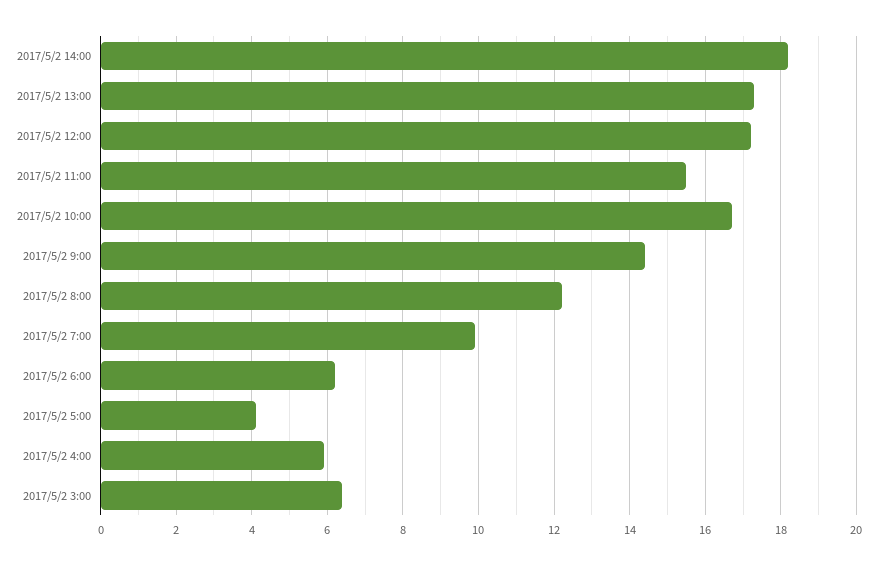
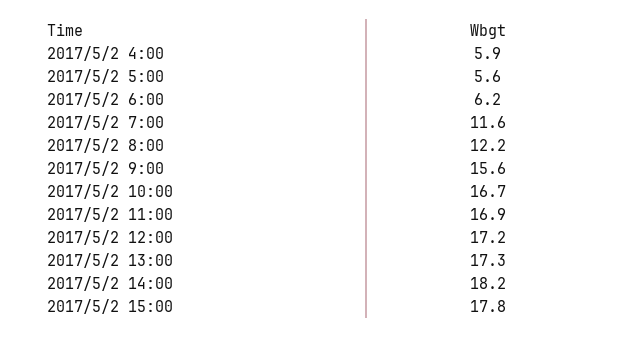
2017/5/2 11:00: 15.5 -> 16.9
2017/5/2 9:00: 14.5 -> 15.6
2017/5/2 7:00: 10 -> 11.6
2017/5/2 5:00: 4 -> 5.6
2017/5/2 3:00: 6.5 -> none
2017/5/2 15:00: none -> 17.8

